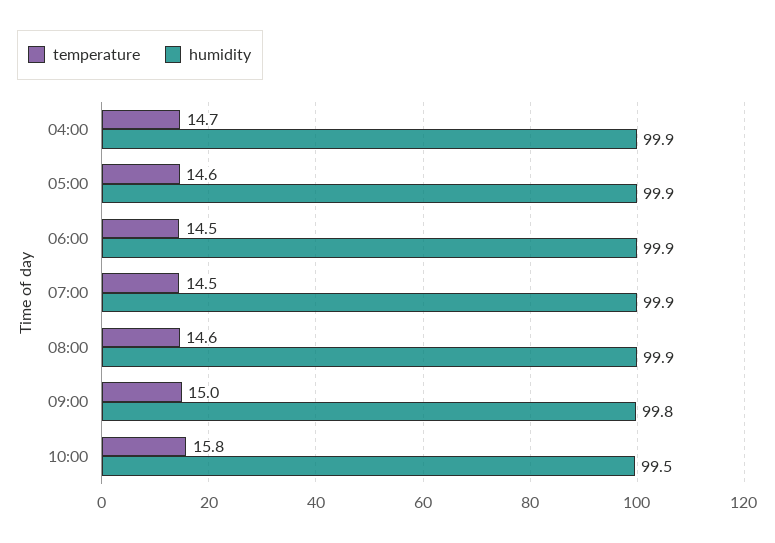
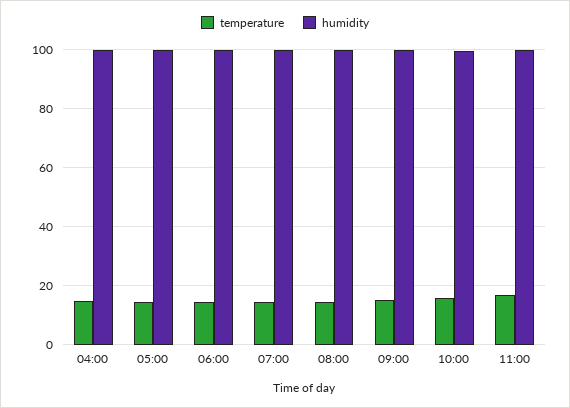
temperature, 11:00: none -> 17.5
humidity, 11:00: none -> 100

